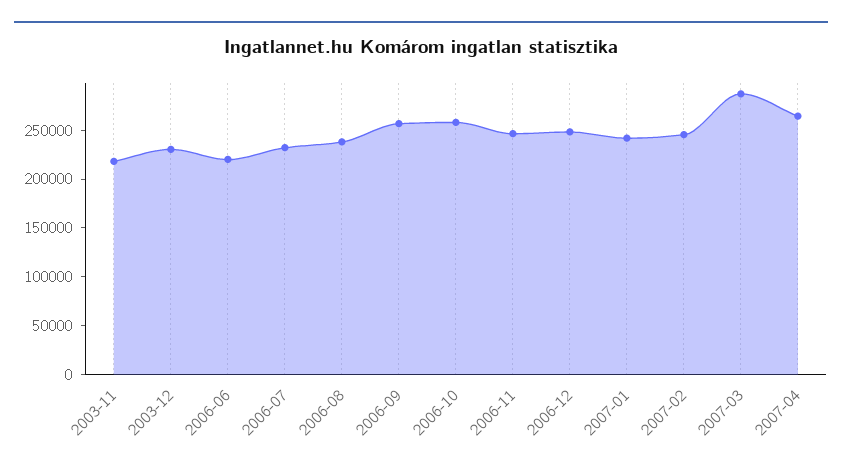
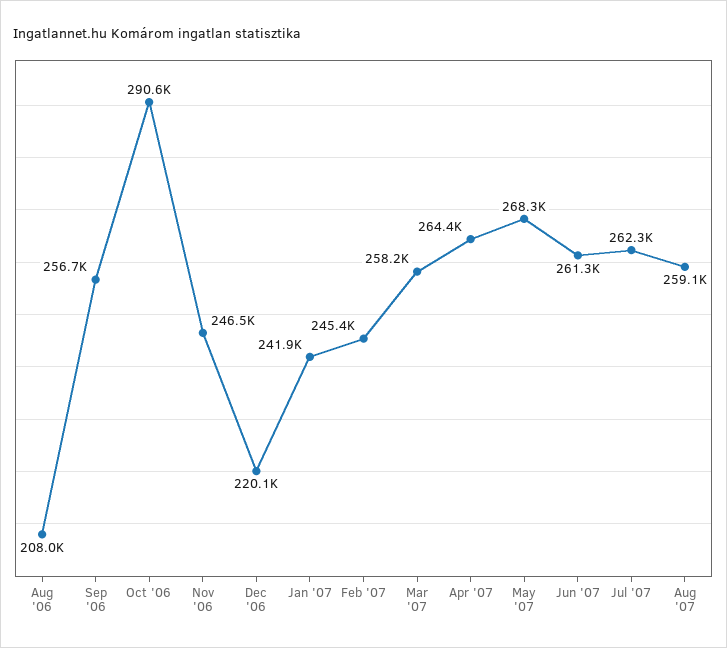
2003-11: 220000 -> none
2003-12: 230000 -> none
2006-06: 220000 -> none
2006-07: 230000 -> none
2006-08: 240000 -> 208000
2006-10: 260000 -> 290600
2006-12: 250000 -> 220100
2007-03: 290000 -> 258200
May '07: none -> 268300
Jun '07: none -> 261300
Jul '07: none -> 262300
Aug '07: none -> 259100

